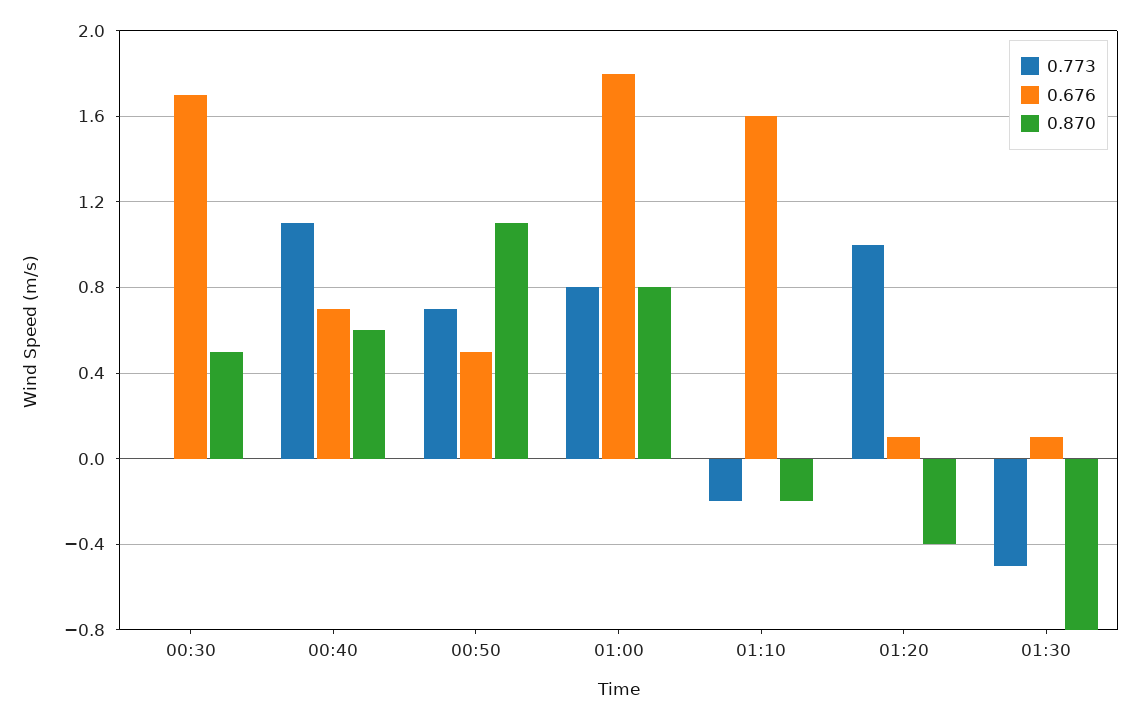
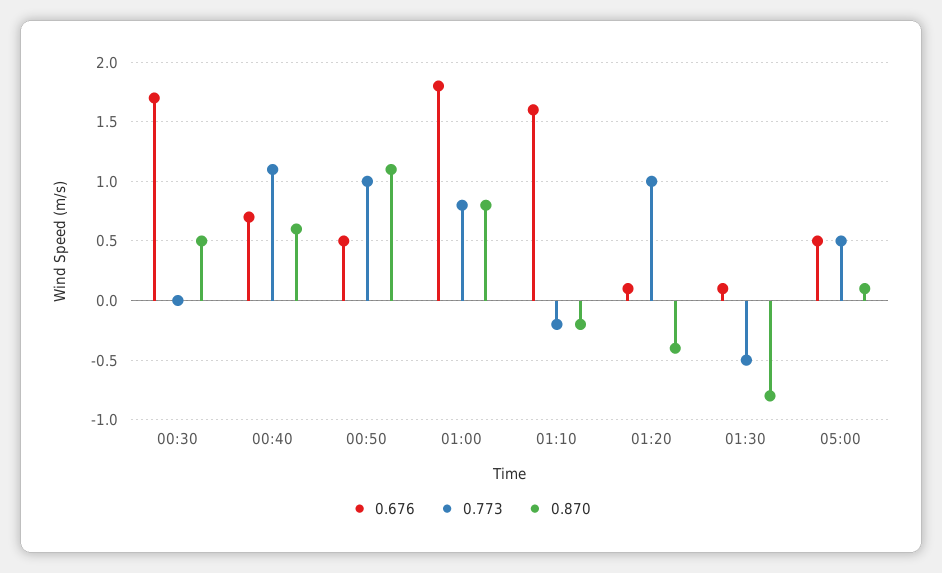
0.773, 00:50: 0.7 -> 1
0.676, 05:00: none -> 0.5
0.773, 05:00: none -> 0.5
0.870, 05:00: none -> 0.1

